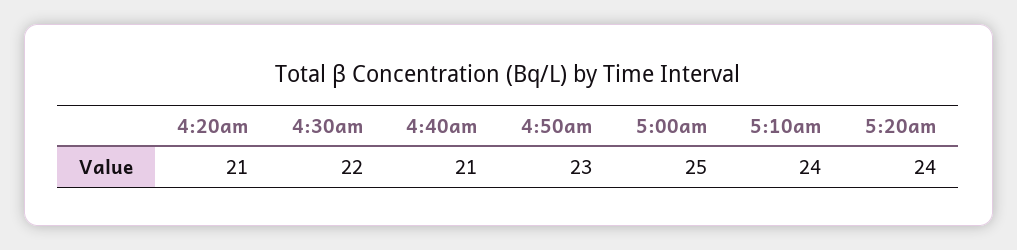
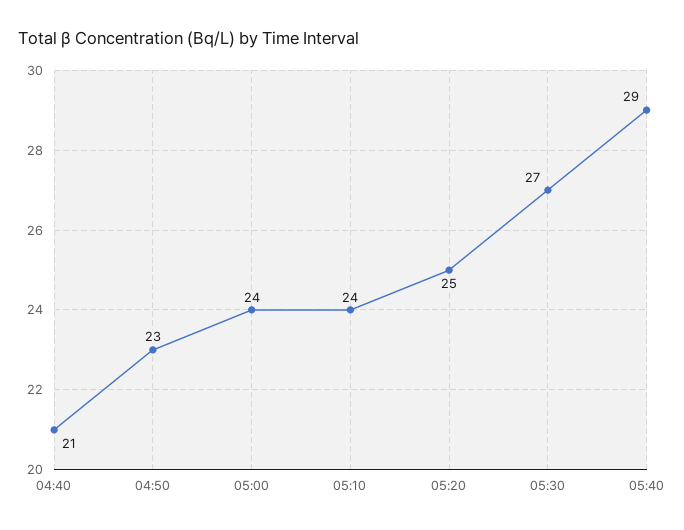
4:20am: 21 -> none
4:30am: 22 -> none
5:00am: 25 -> 24
5:20am: 24 -> 25
05:30: none -> 27
05:40: none -> 29

